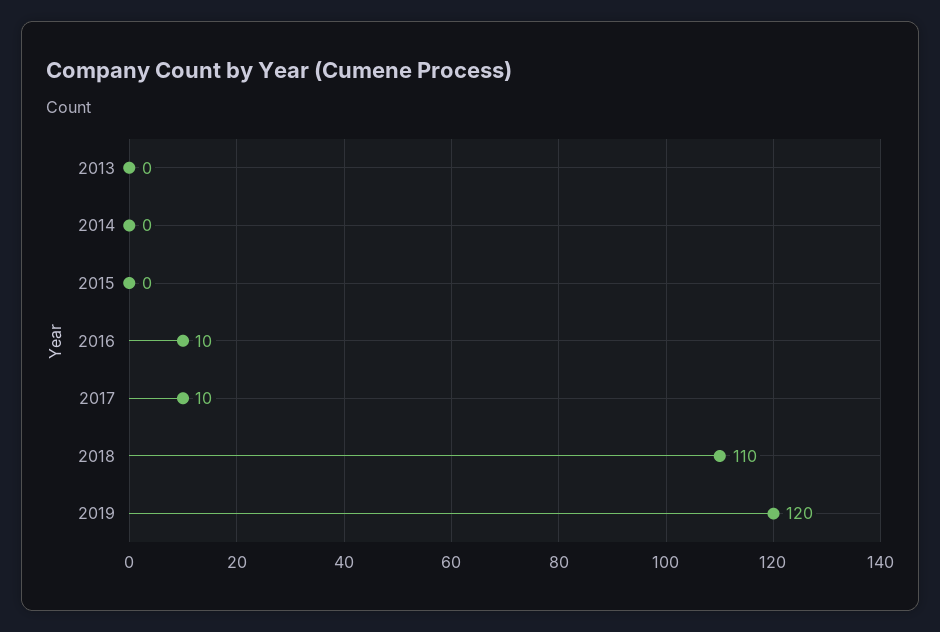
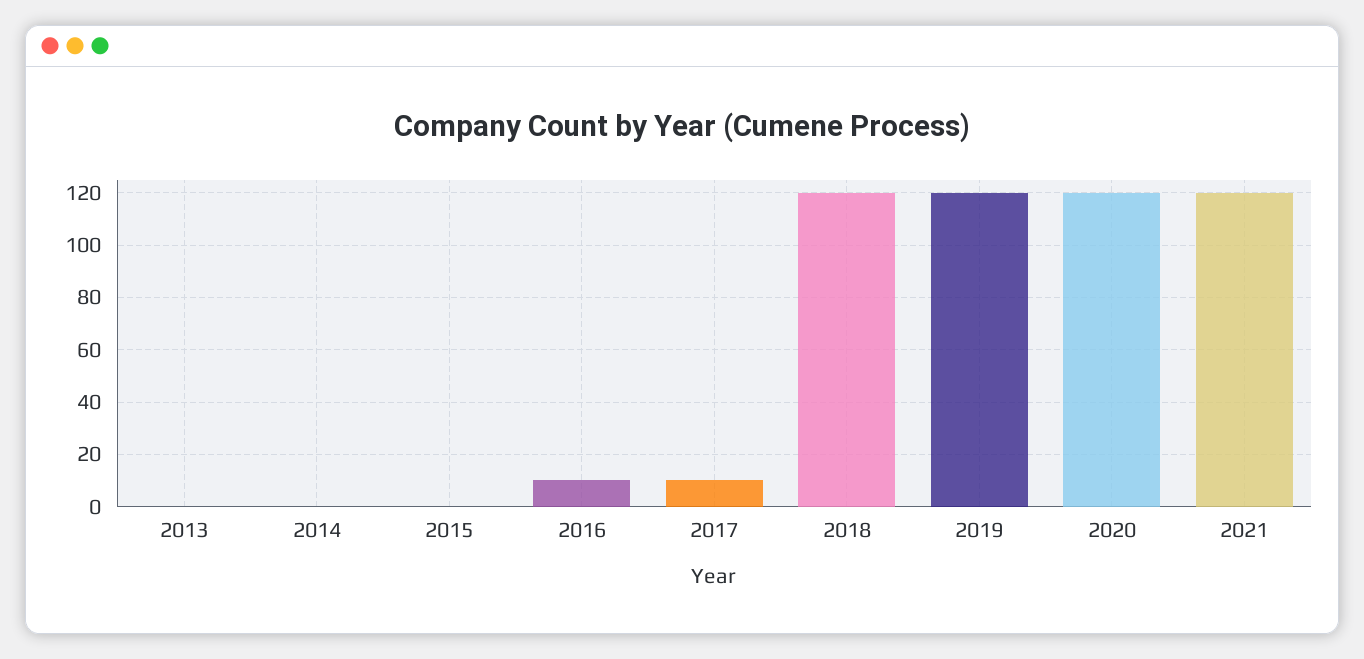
2018: 110 -> 120
2020: none -> 120
2021: none -> 120

